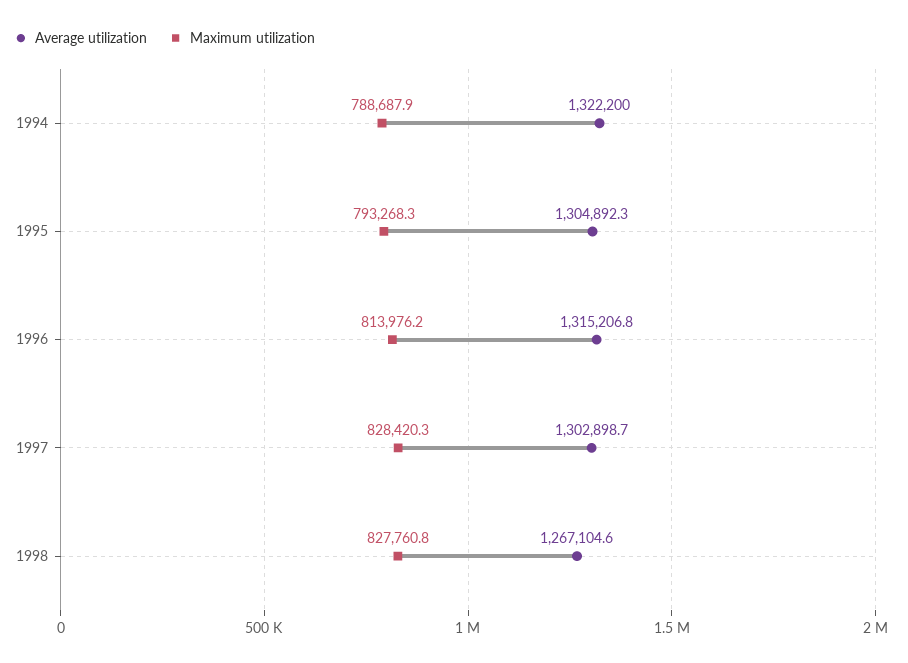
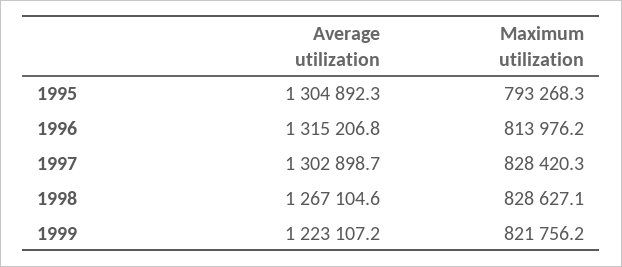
Average utilization, 1994: 1322200 -> none
Maximum utilization, 1994: 788687.9 -> none
Maximum utilization, 1998: 827760.8 -> 828627.1
Average utilization, 1999: none -> 1223107.2
Maximum utilization, 1999: none -> 821756.2

